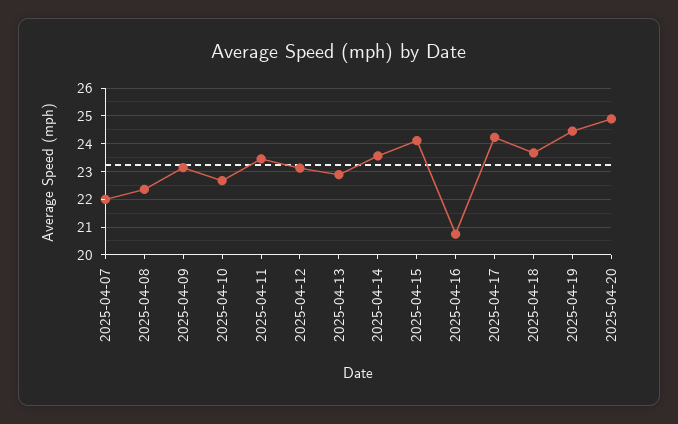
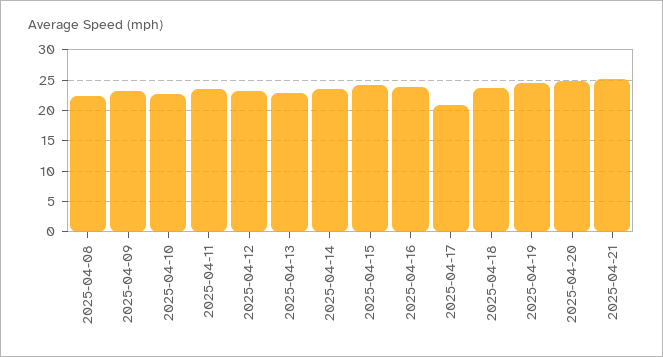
2025-04-07: 22 -> none
2025-04-16: 20.75 -> 24
2025-04-17: 24.25 -> 21
2025-04-21: none -> 25

